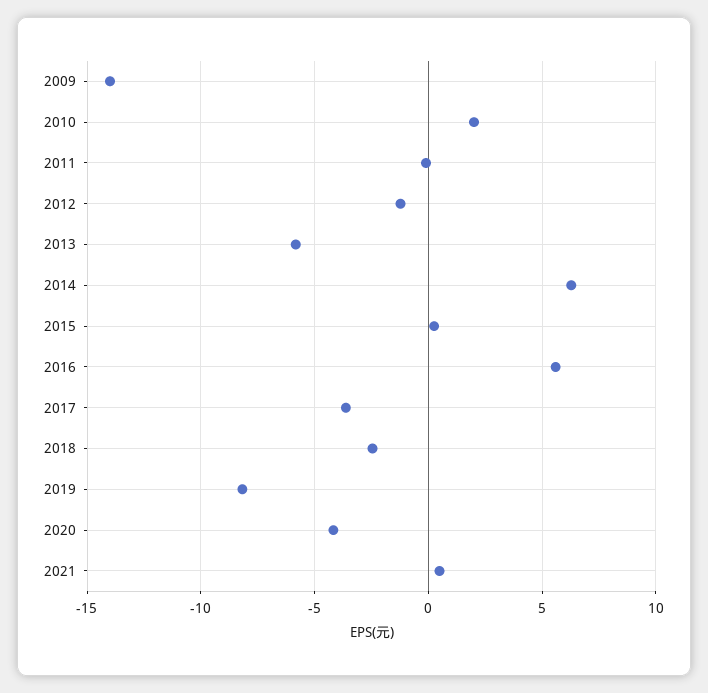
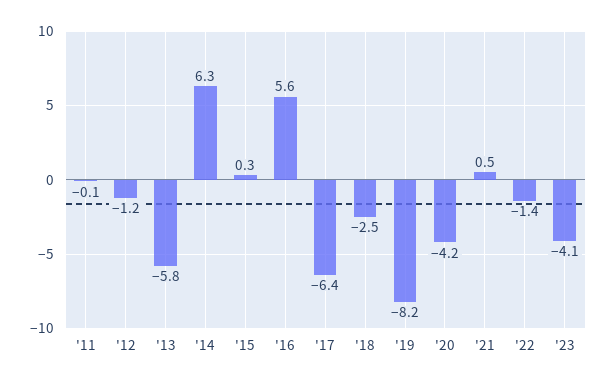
2009: -14 -> none
2010: 2 -> none
2017: -3.5 -> -6.4
'22: none -> -1.4
'23: none -> -4.1

